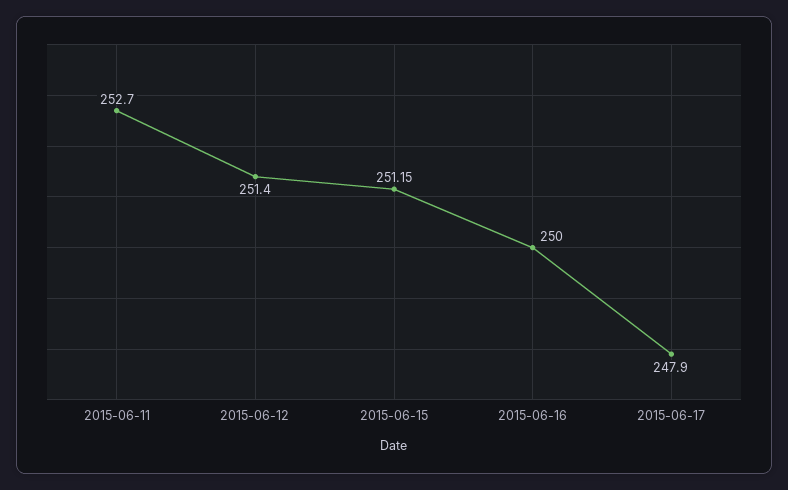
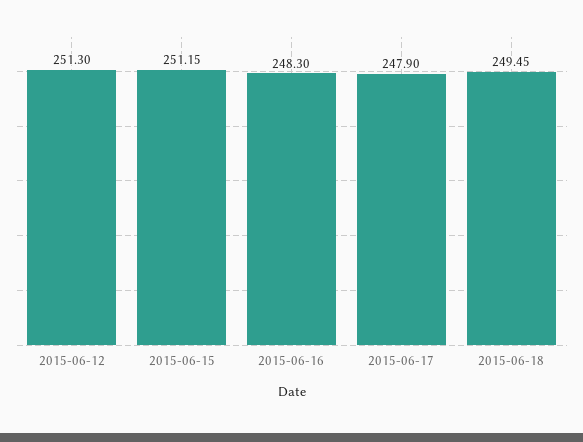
2015-06-11: 252.7 -> none
2015-06-12: 251.4 -> 251.3
2015-06-16: 250 -> 248.3
2015-06-18: none -> 249.45

